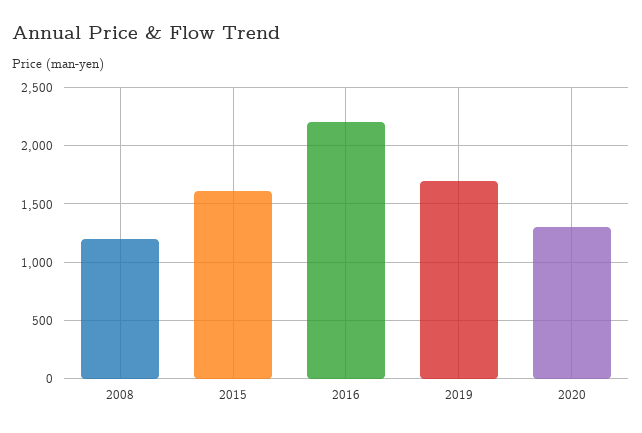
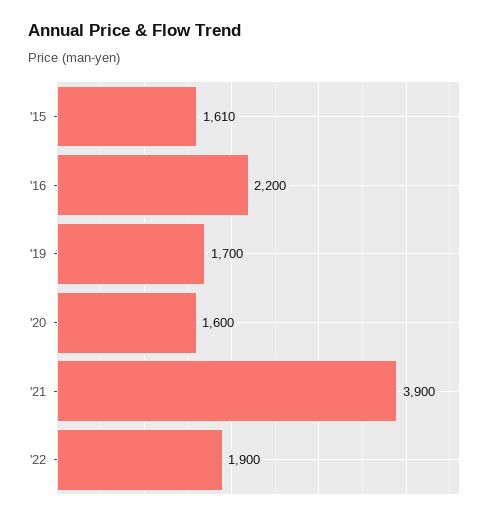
2008: 1200 -> none
2020: 1300 -> 1600
'21: none -> 3900
'22: none -> 1900

